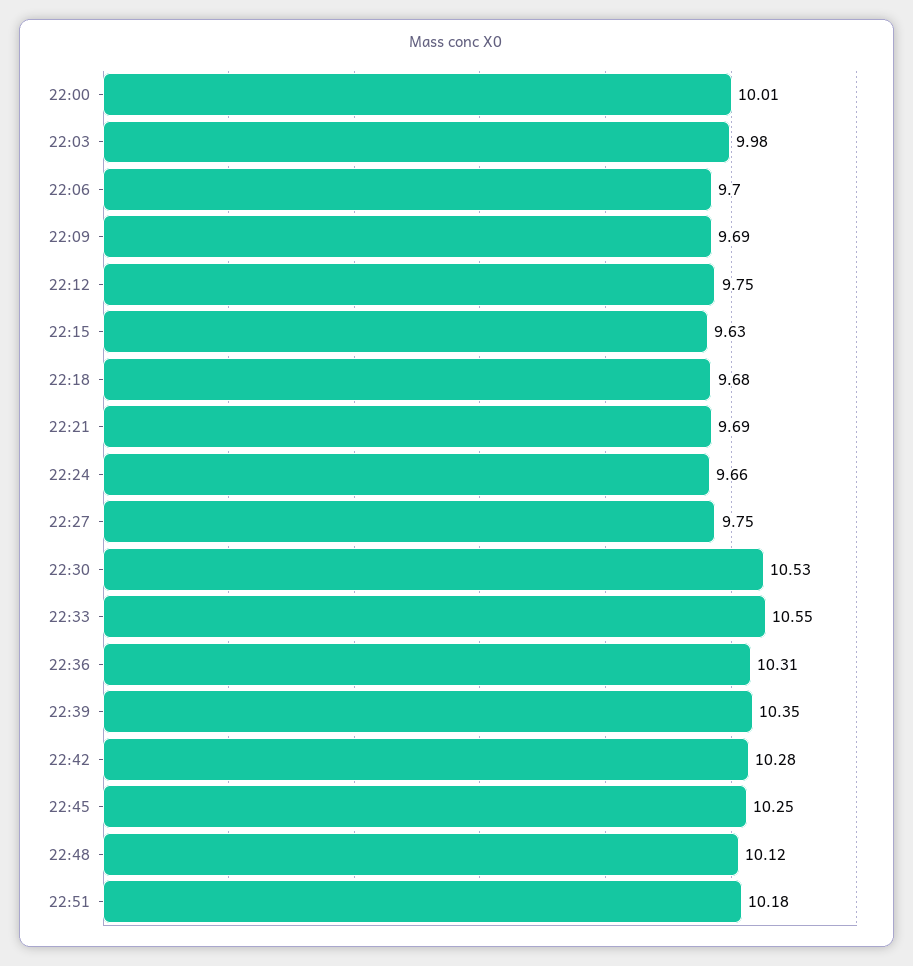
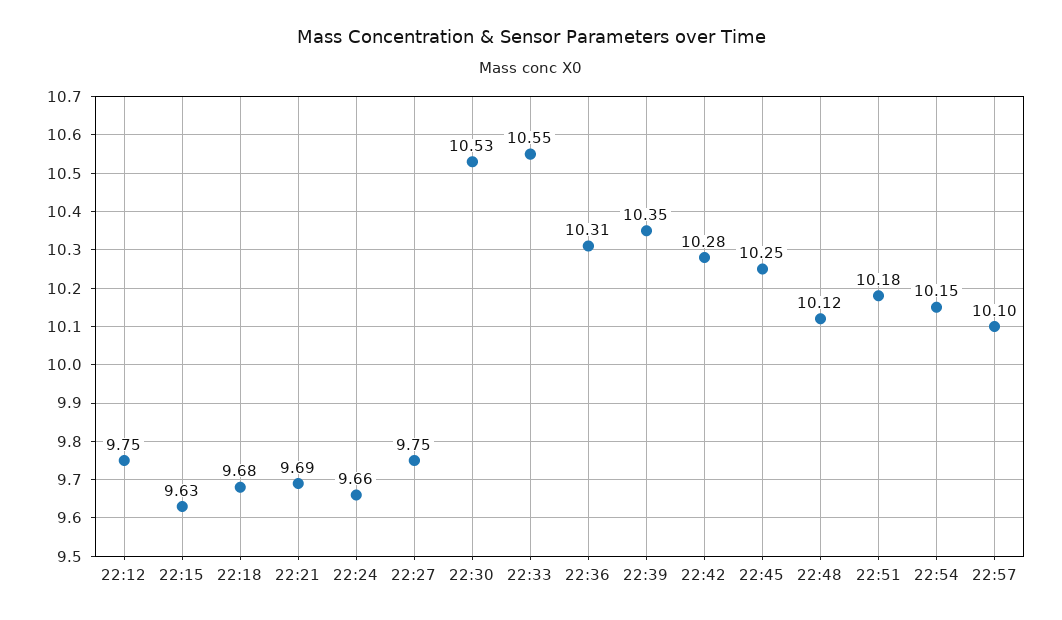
22:00: 10.01 -> none
22:03: 9.98 -> none
22:06: 9.7 -> none
22:09: 9.69 -> none
22:54: none -> 10.15
22:57: none -> 10.1

